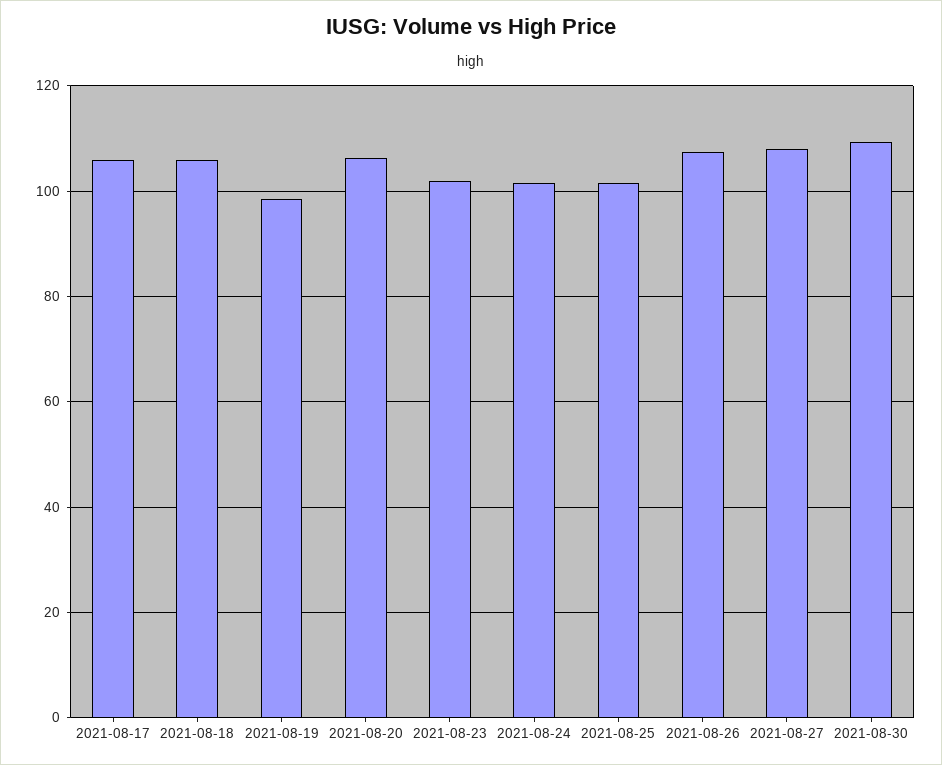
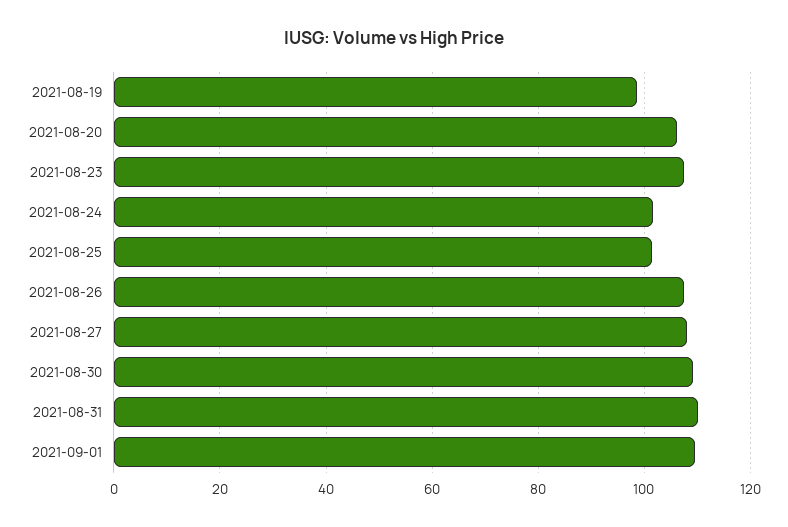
2021-08-17: 106 -> none
2021-08-18: 106 -> none
2021-08-23: 102 -> 108
2021-08-31: none -> 110
2021-09-01: none -> 110

